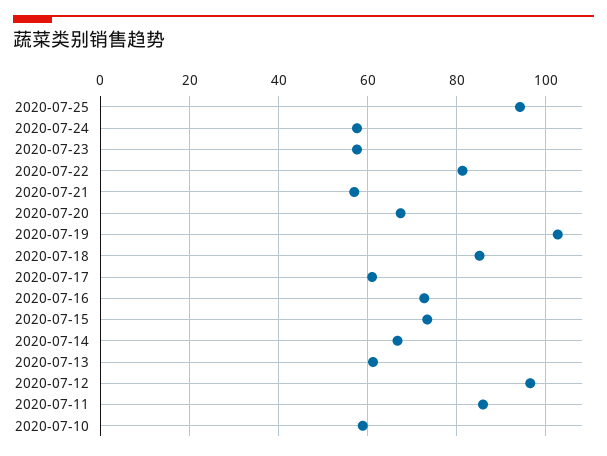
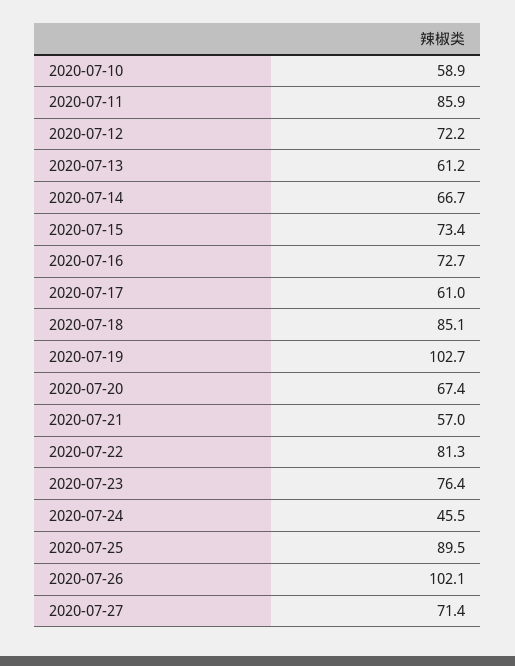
2020-07-25: 94 -> 89.5
2020-07-24: 58 -> 45.5
2020-07-23: 58 -> 76.4
2020-07-12: 96 -> 72.2
2020-07-26: none -> 102.1
2020-07-27: none -> 71.4

